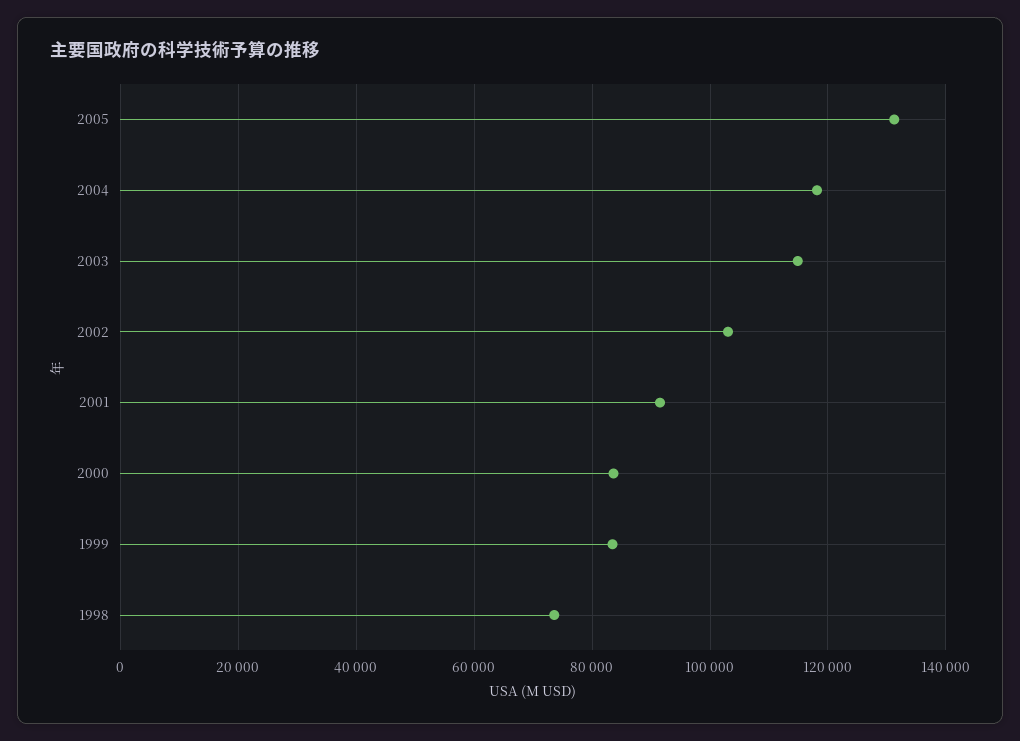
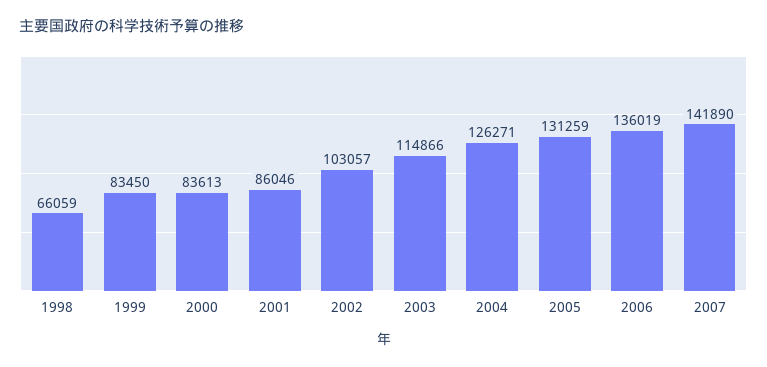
2004: 118000 -> 126271
2001: 92000 -> 86046
1998: 74000 -> 66059
2006: none -> 136019
2007: none -> 141890

